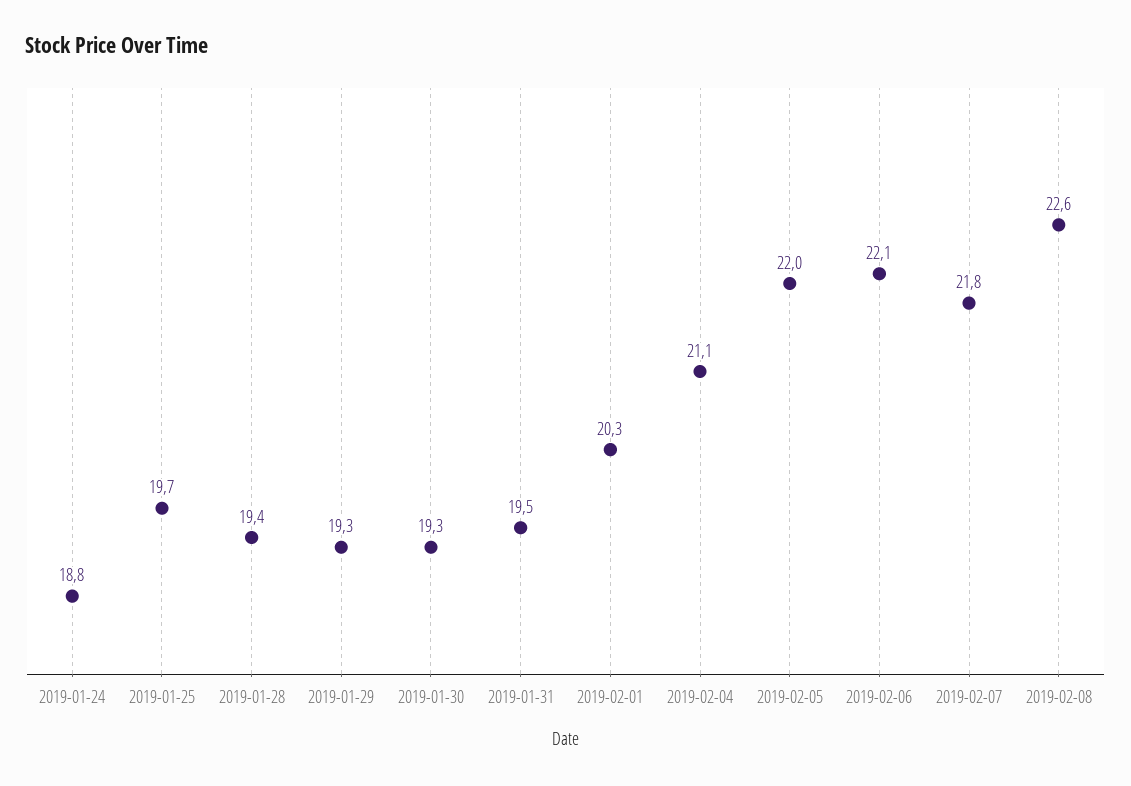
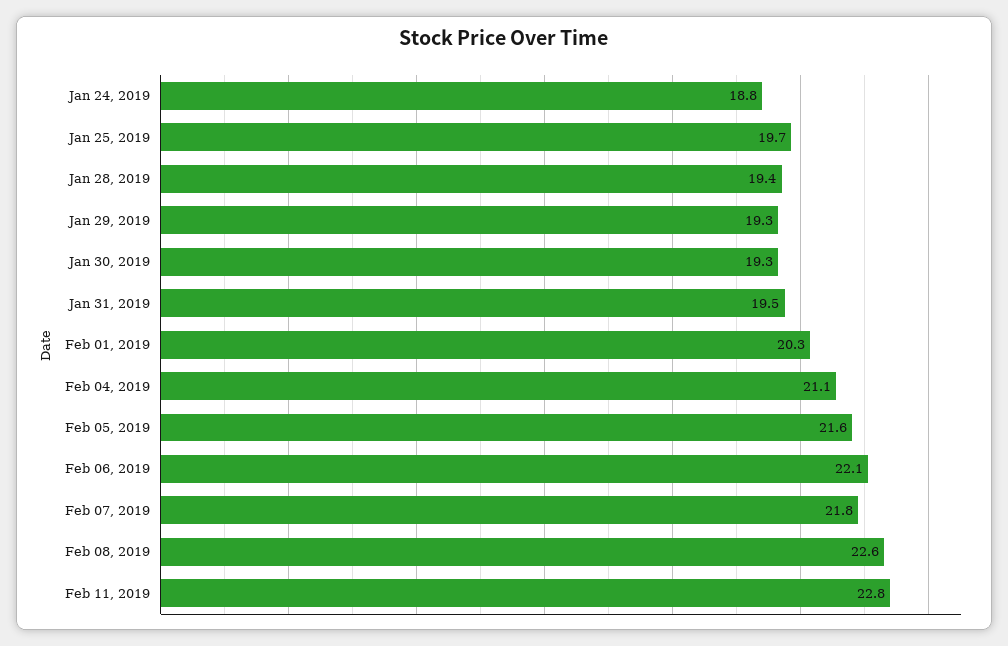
2019-02-05: 22 -> 21.6
Feb 11, 2019: none -> 22.8

